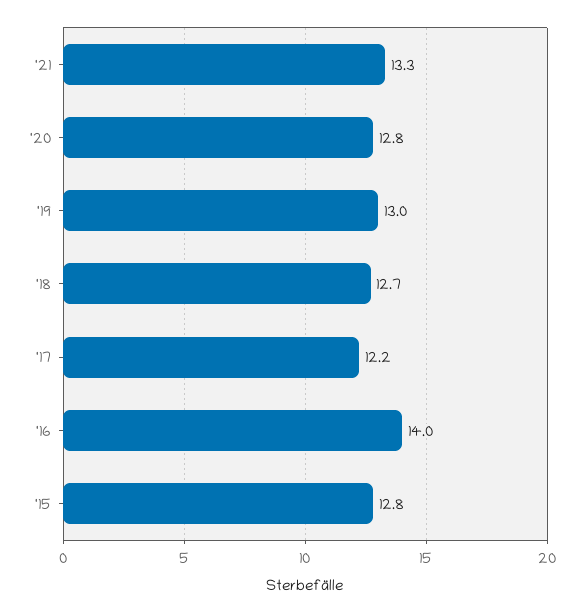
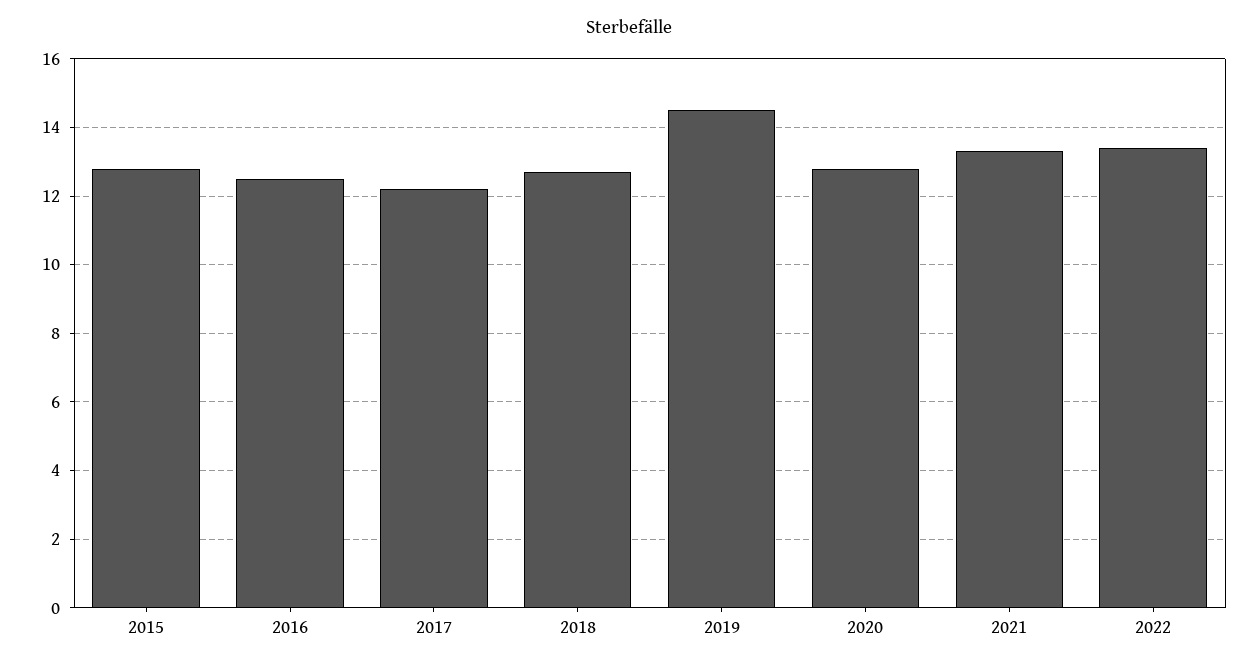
'19: 13 -> 14.5
'16: 14 -> 12.5
2022: none -> 13.5

